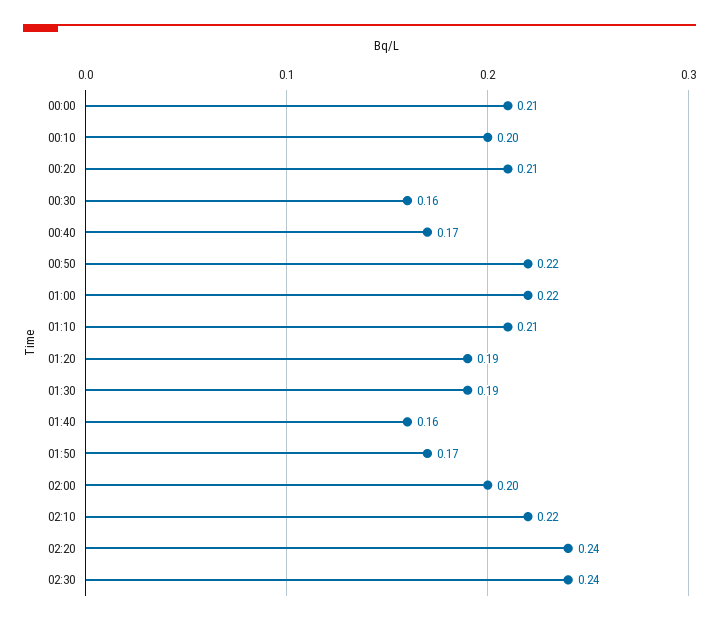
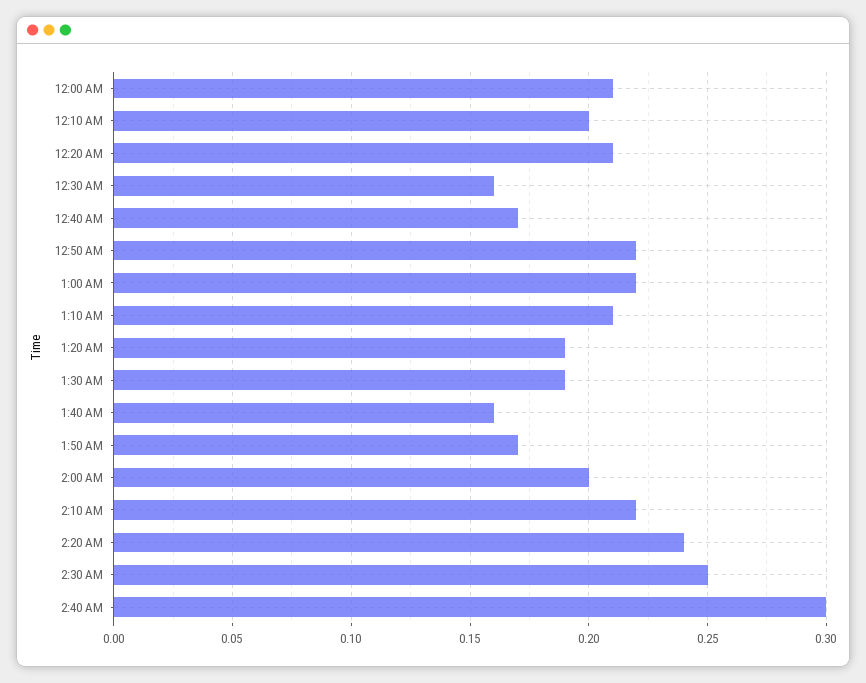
02:30: 0.24 -> 0.25
2:40 AM: none -> 0.3

